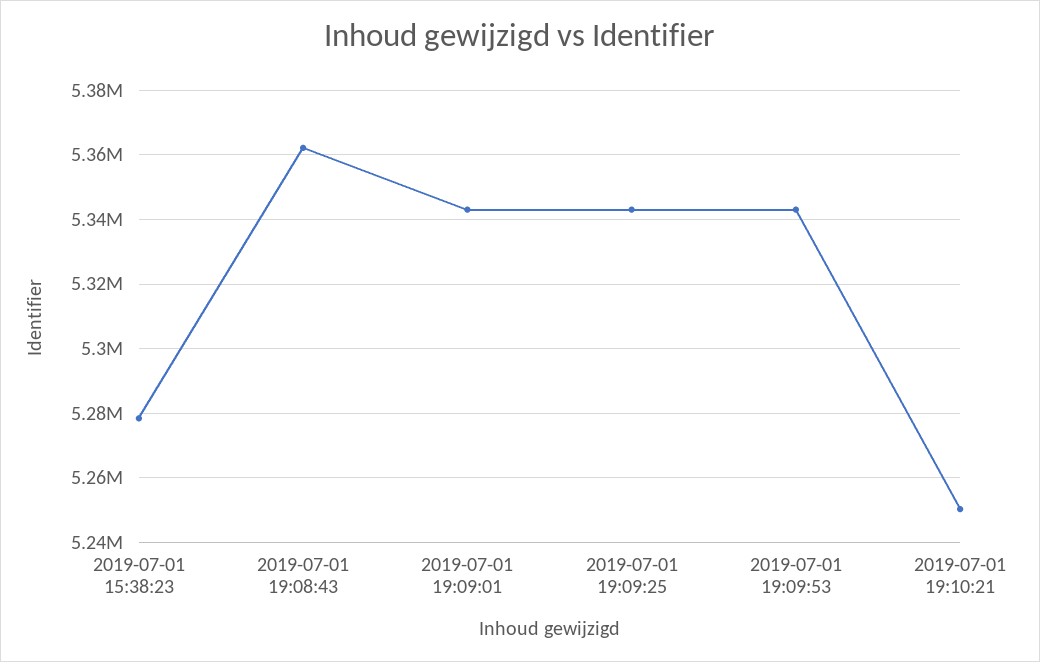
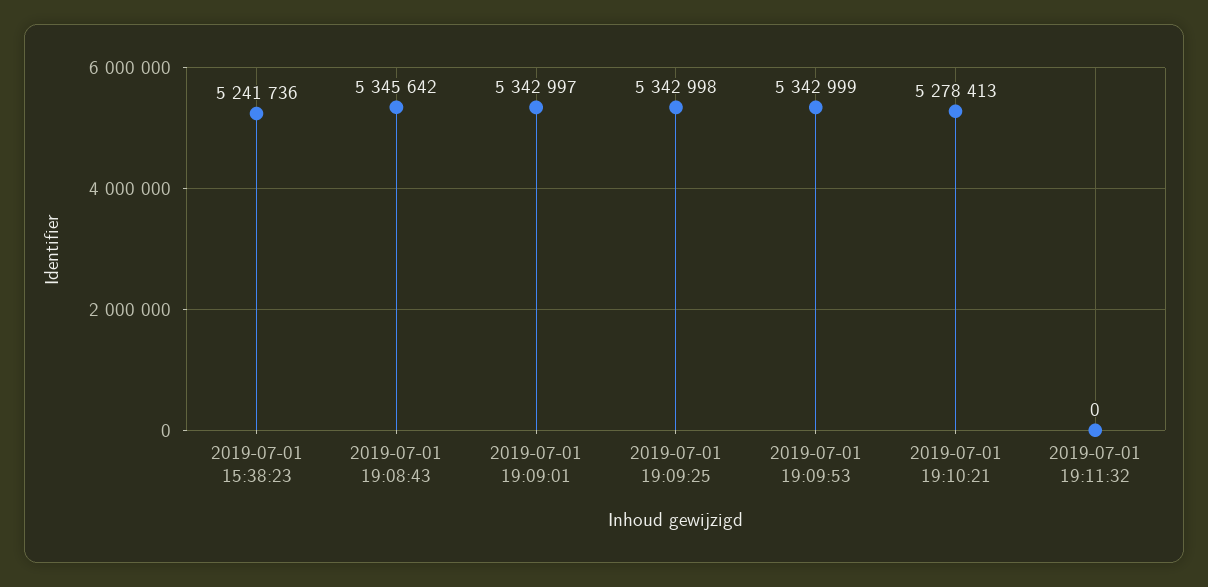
2019-07-01 15:38:23: 5278000 -> 5241736
2019-07-01 19:08:43: 5362000 -> 5345642
2019-07-01 19:10:21: 5250000 -> 5278413
2019-07-01 19:11:32: none -> 0

